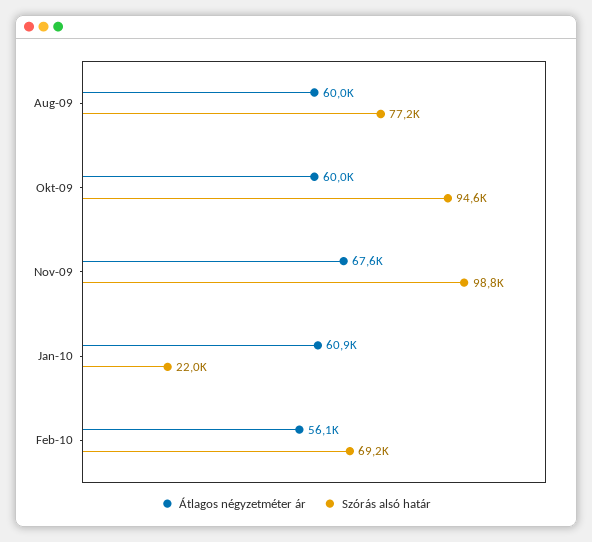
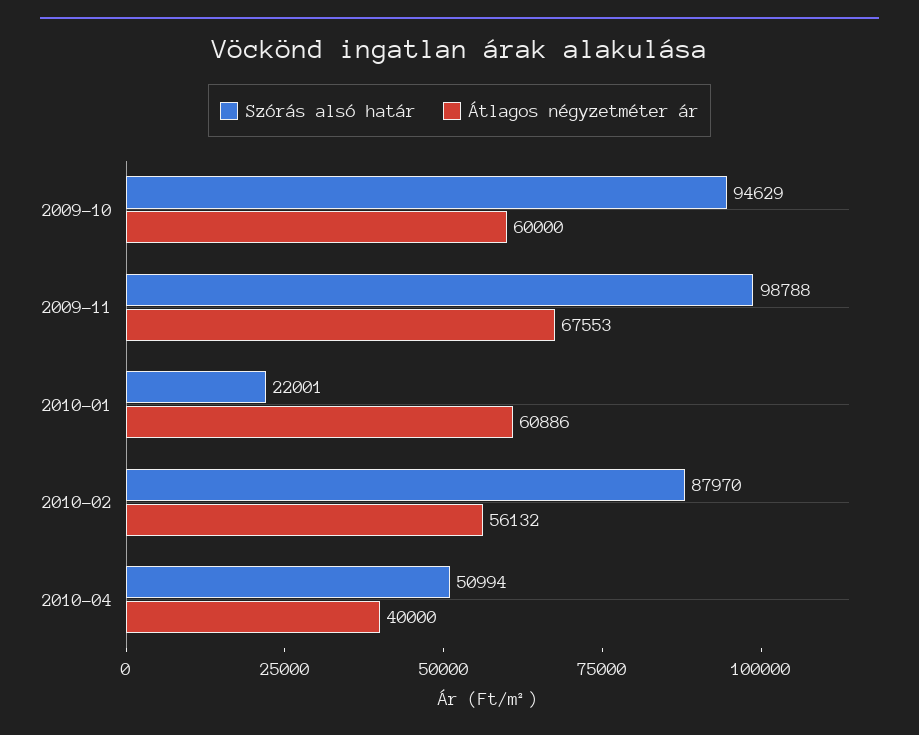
Átlagos négyzetméter ár, Aug-09: 60000 -> none
Szórás alsó határ, Aug-09: 77200 -> none
Szórás alsó határ, Feb-10: 69200 -> 87970
Szórás alsó határ, 2010-04: none -> 50994
Átlagos négyzetméter ár, 2010-04: none -> 40000

